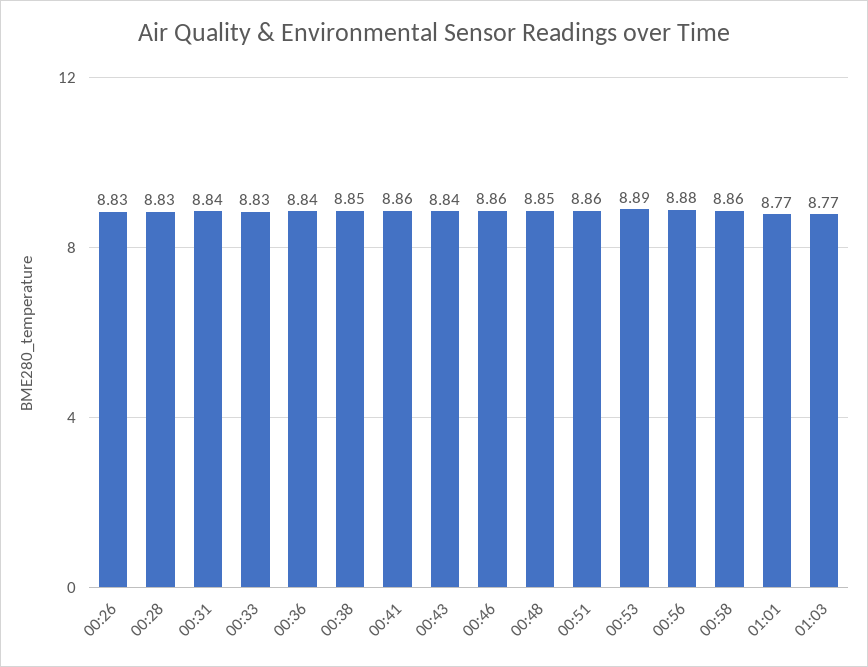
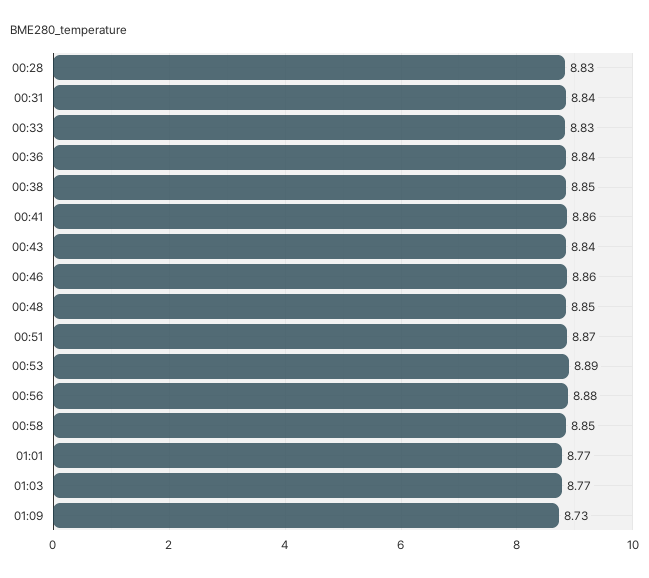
00:26: 8.83 -> none
00:51: 8.86 -> 8.87
00:58: 8.86 -> 8.85
01:09: none -> 8.73

